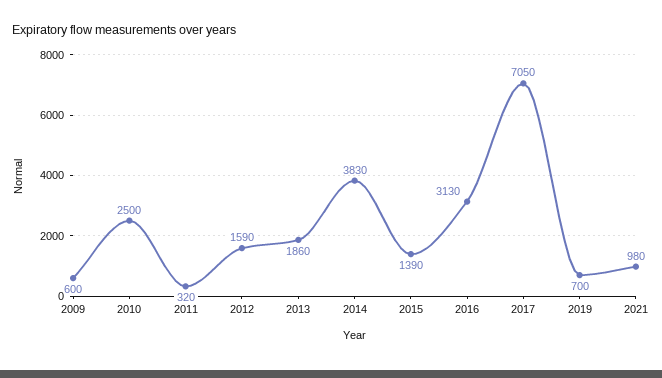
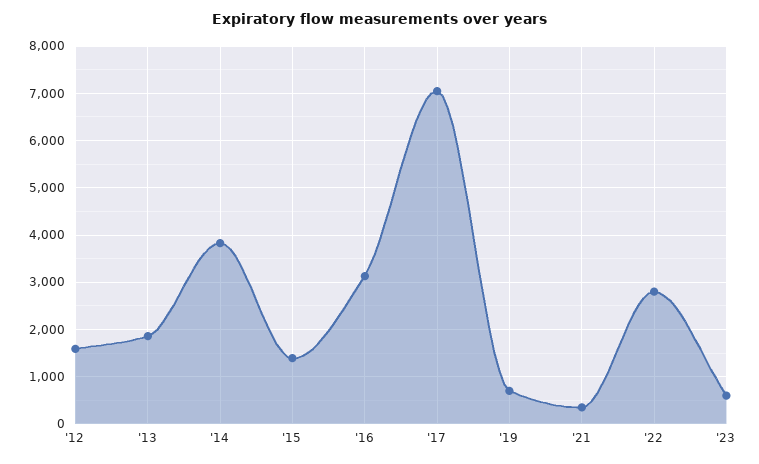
2009: 600 -> none
2010: 2500 -> none
2011: 320 -> none
2021: 980 -> 400
'22: none -> 2800
'23: none -> 600

